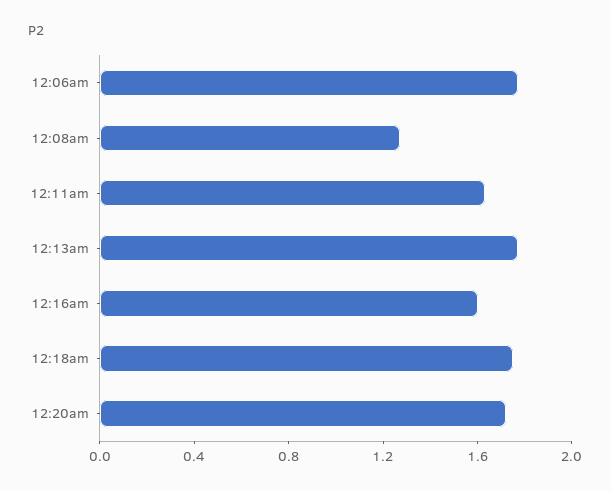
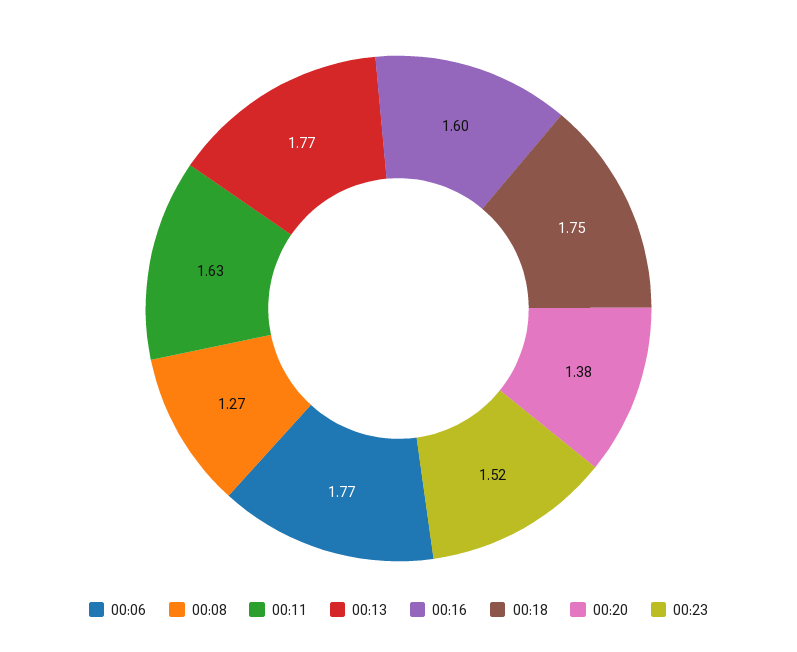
12:20am: 1.7 -> 1.38
00:23: none -> 1.52

